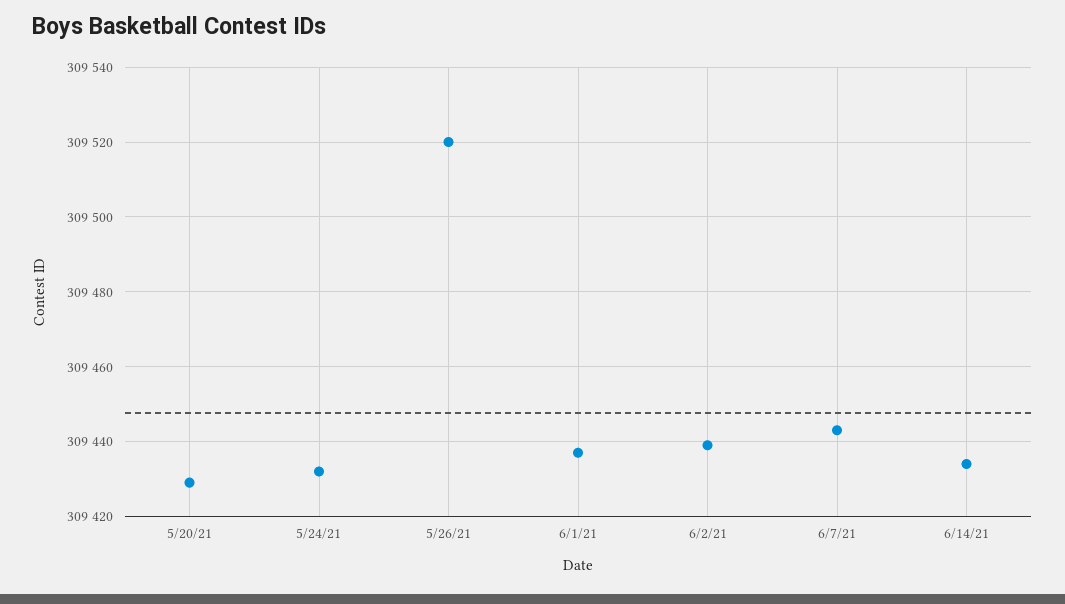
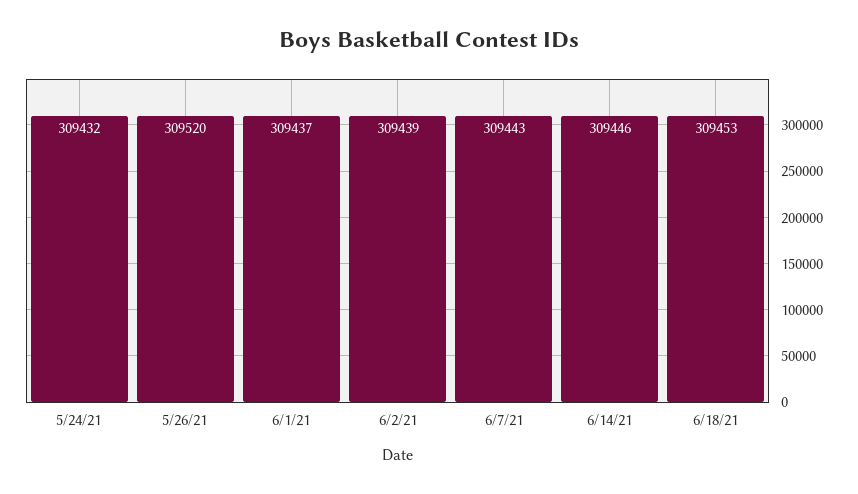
5/20/21: 309430 -> none
6/14/21: 309435 -> 309446
6/18/21: none -> 309453

